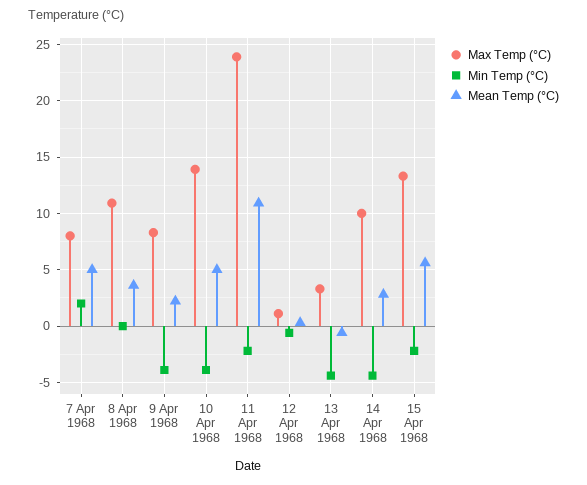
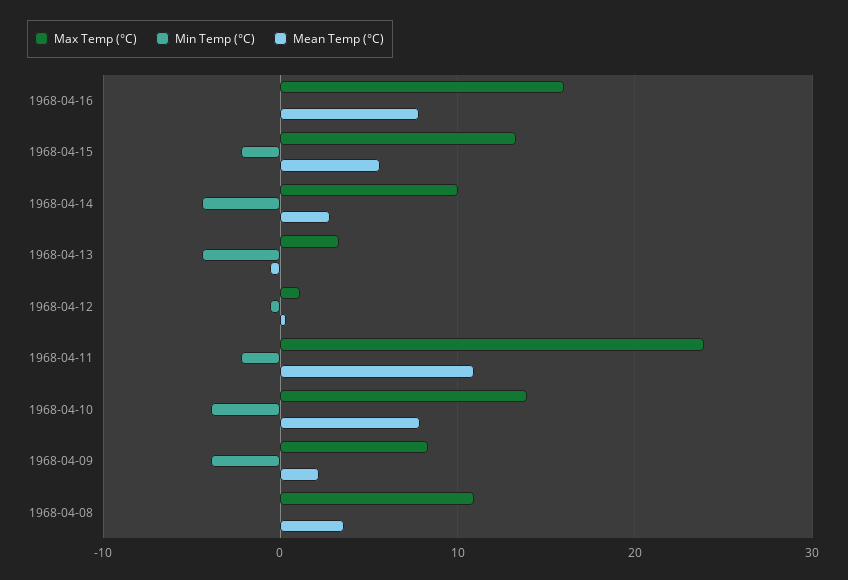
Max Temp (°C), 7 Apr 1968: 8 -> none
Min Temp (°C), 7 Apr 1968: 2 -> none
Mean Temp (°C), 7 Apr 1968: 5 -> none
Mean Temp (°C), 10 Apr 1968: 5 -> 8
Max Temp (°C), 1968-04-16: none -> 16
Min Temp (°C), 1968-04-16: none -> 0
Mean Temp (°C), 1968-04-16: none -> 8

